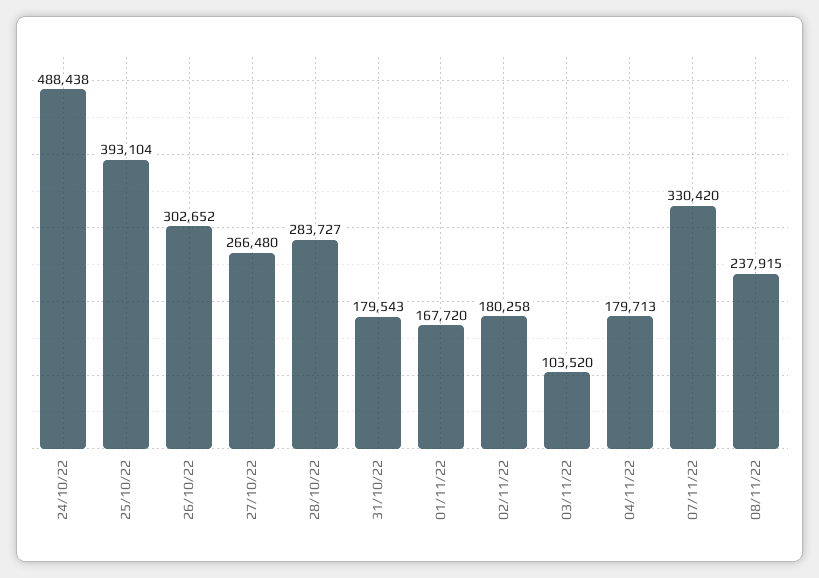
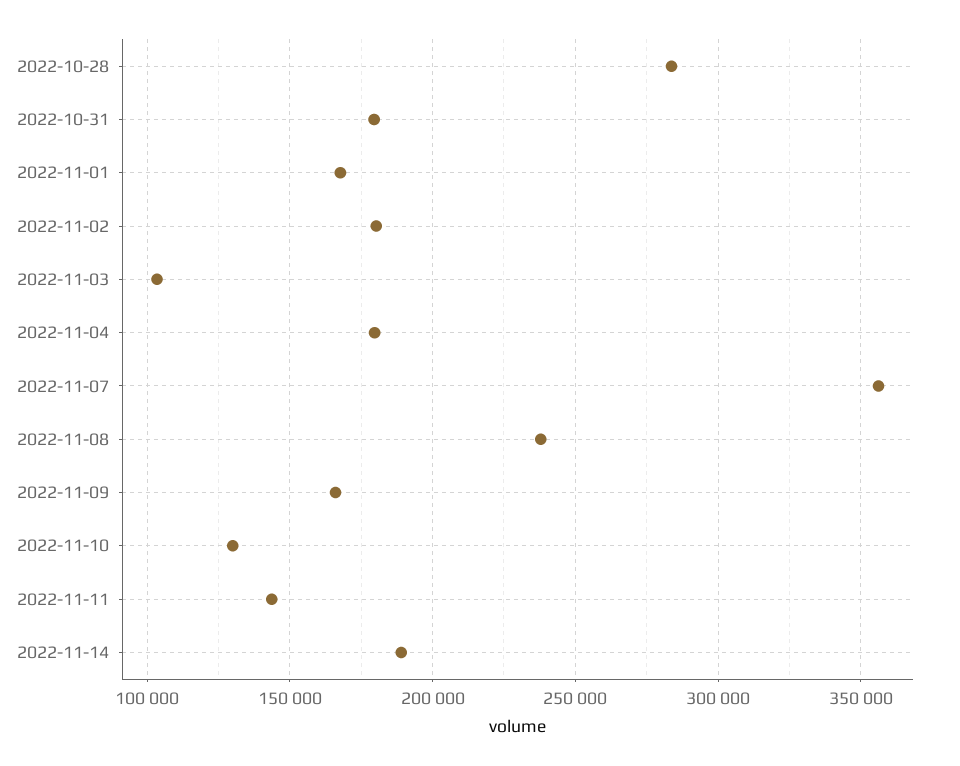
24/10/22: 488438 -> none
25/10/22: 393104 -> none
26/10/22: 302652 -> none
27/10/22: 266480 -> none
07/11/22: 330420 -> 355000
2022-11-09: none -> 165000
2022-11-10: none -> 130000
2022-11-11: none -> 145000
2022-11-14: none -> 190000

